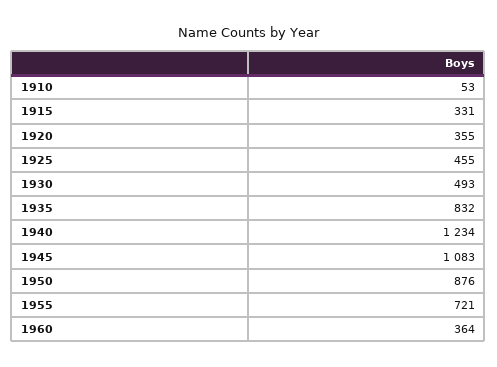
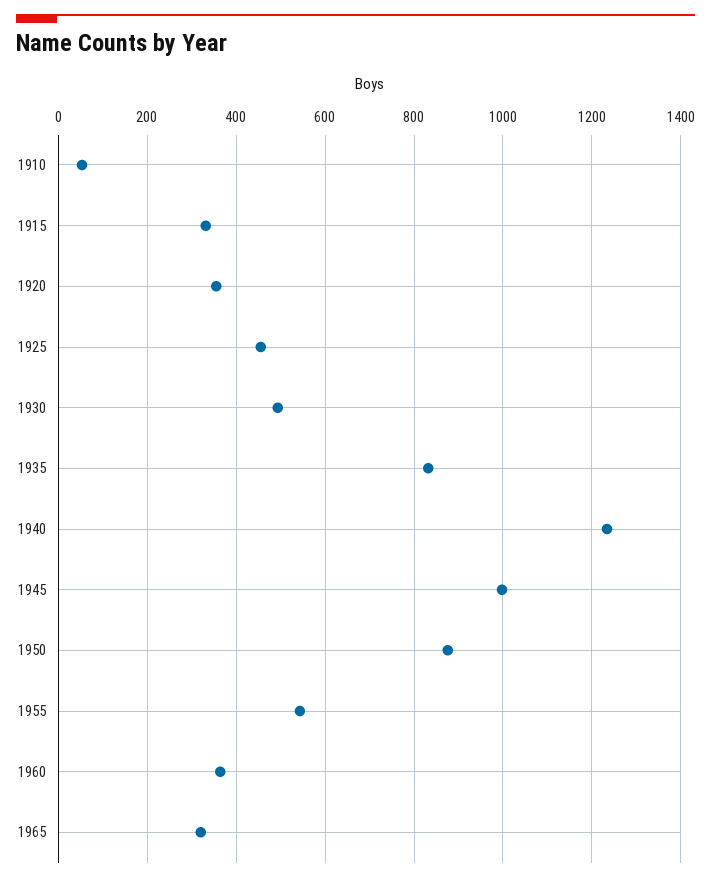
1945: 1083 -> 1000
1955: 721 -> 540
1965: none -> 320

